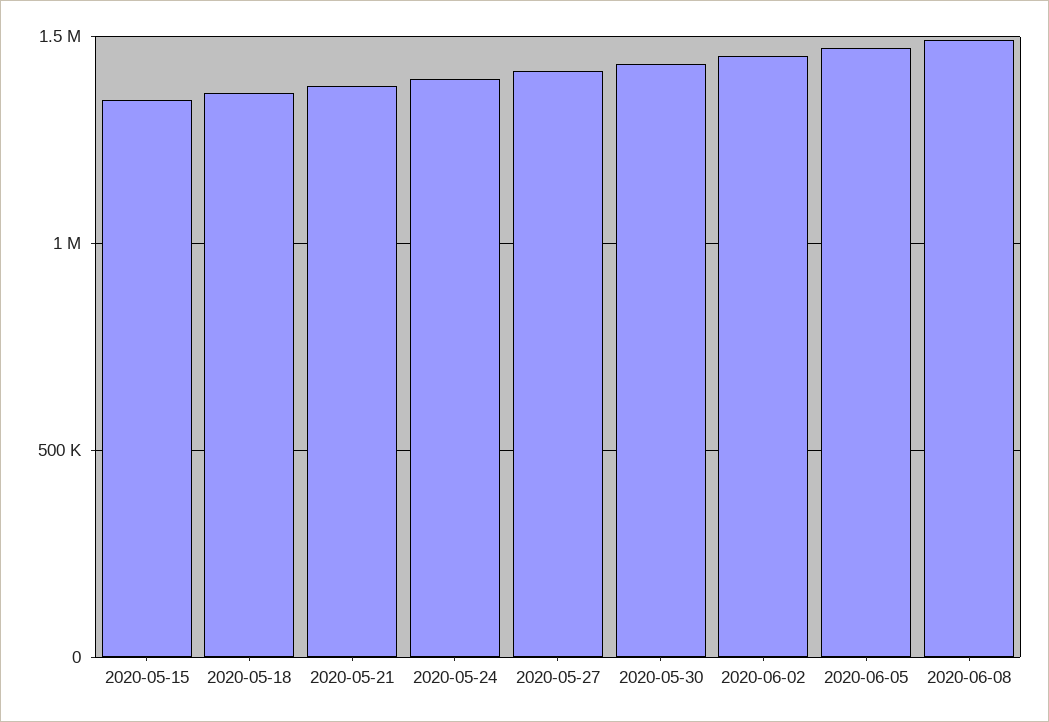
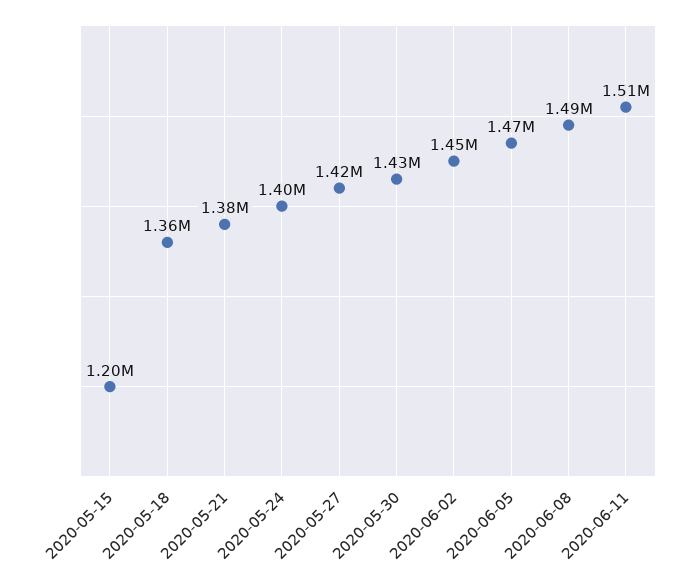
2020-05-15: 1350000 -> 1200000
2020-06-11: none -> 1510000

